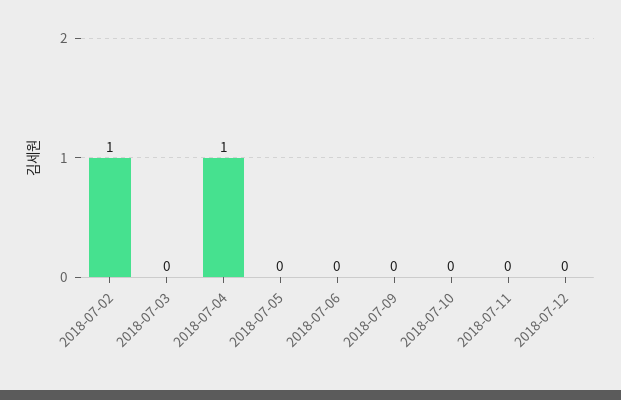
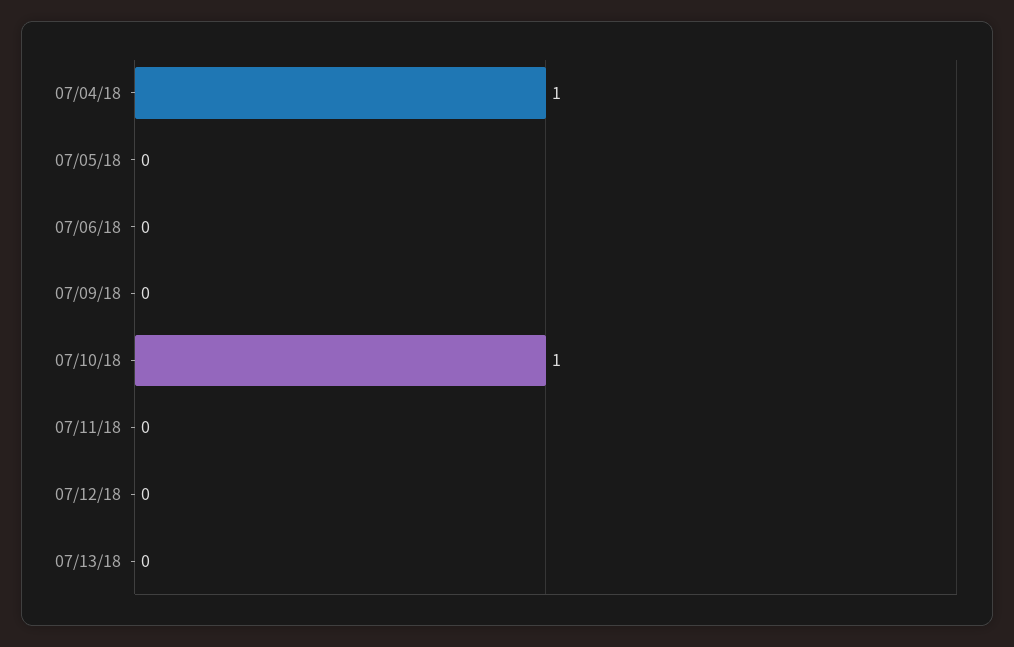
2018-07-02: 1 -> none
2018-07-03: 0 -> none
2018-07-10: 0 -> 1
07/13/18: none -> 0

